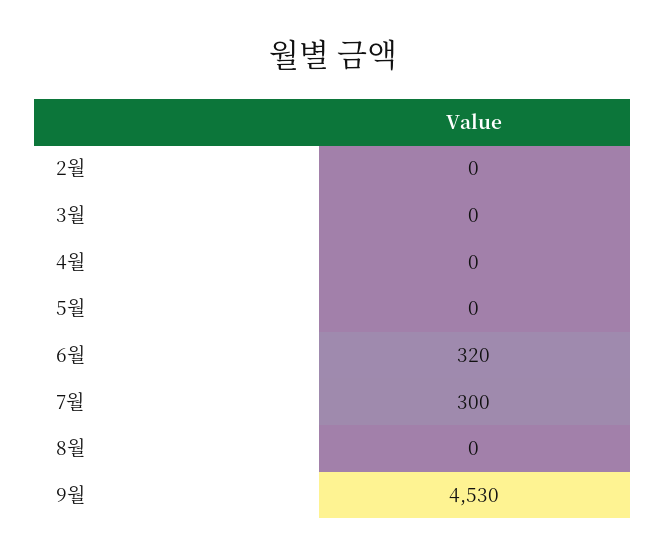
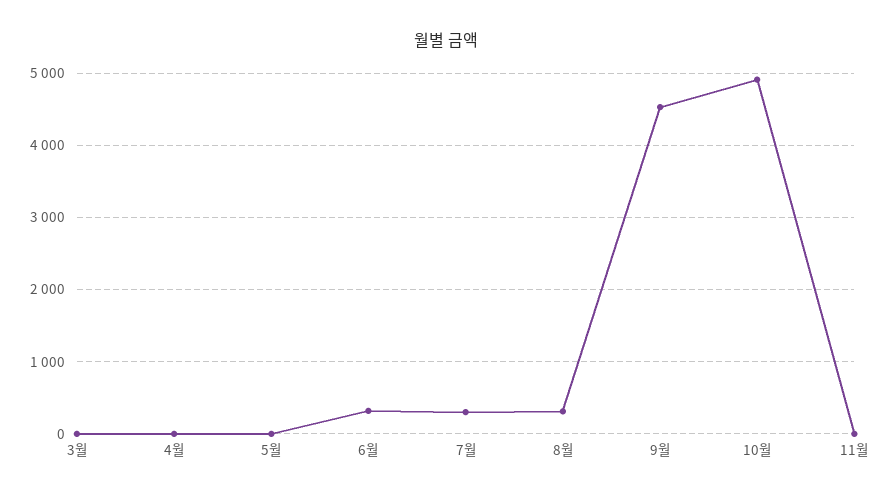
2월: 0 -> none
8월: 0 -> 300
10월: none -> 4900
11월: none -> 0

